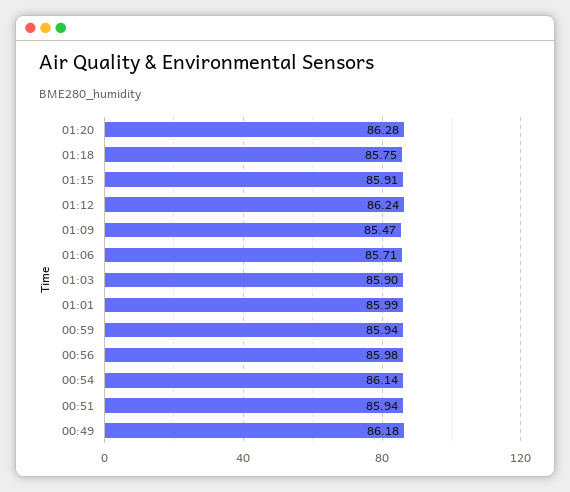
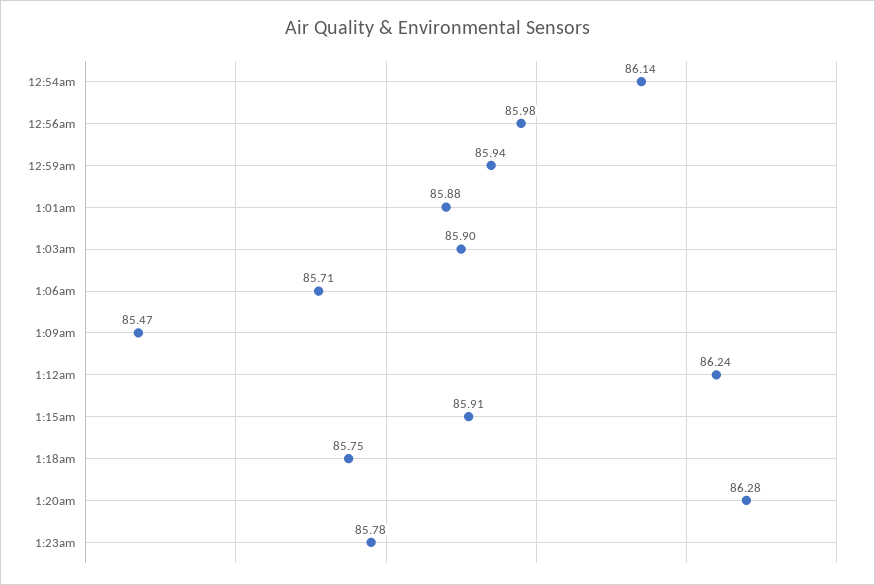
01:01: 85.99 -> 85.88
00:51: 85.94 -> none
00:49: 86.18 -> none
1:23am: none -> 85.78

